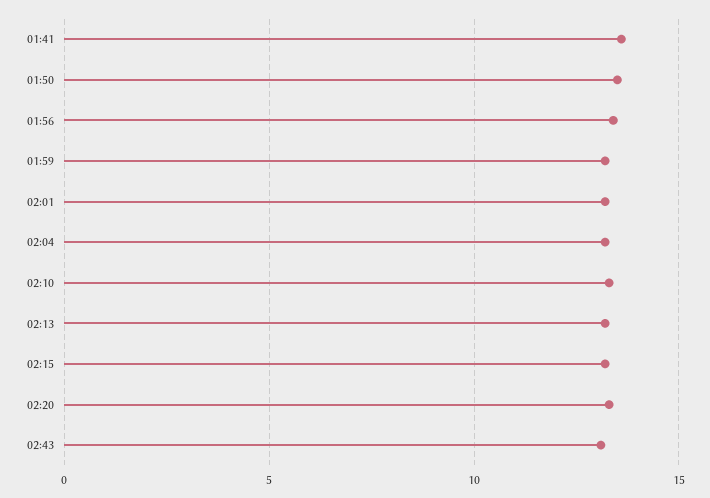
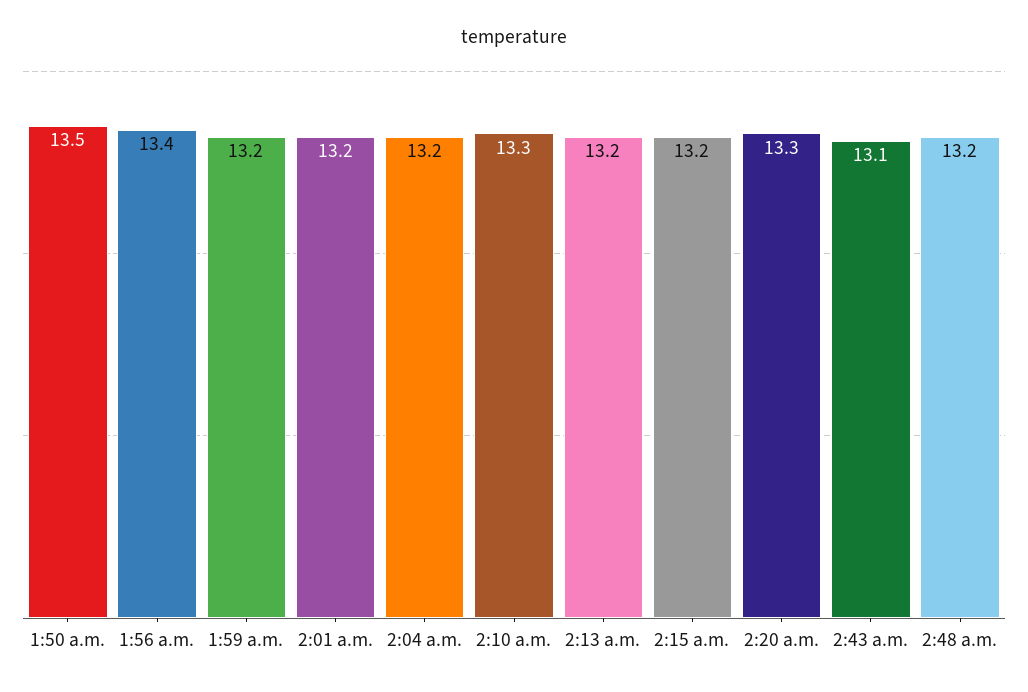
01:41: 13.5 -> none
2:48 a.m.: none -> 13.2

